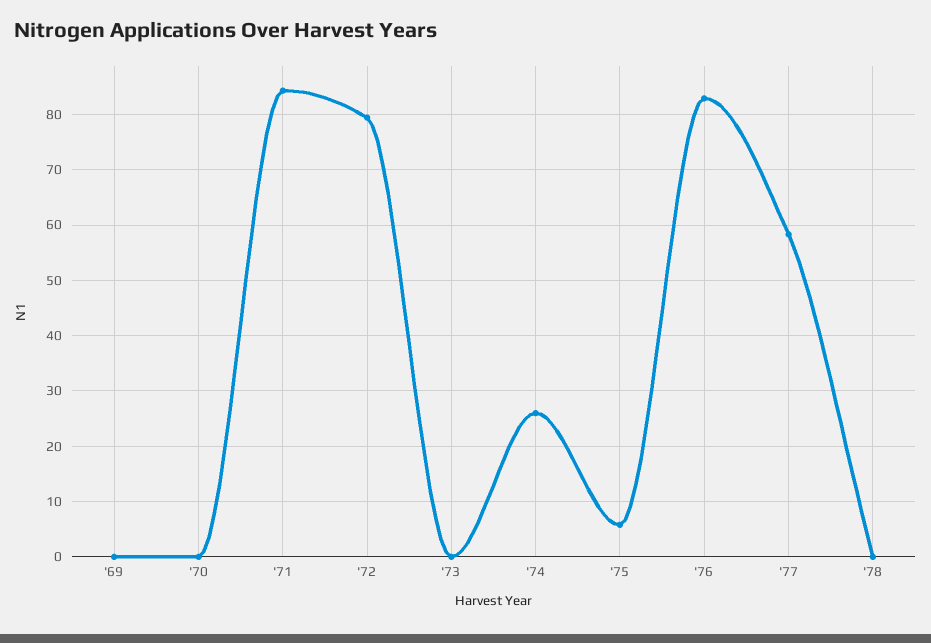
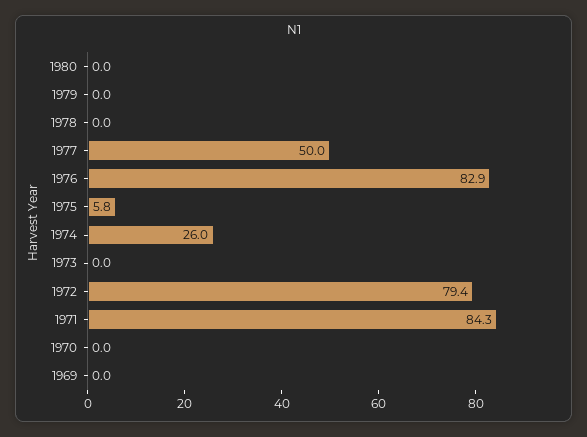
'77: 58 -> 50
1980: none -> 0
1979: none -> 0

